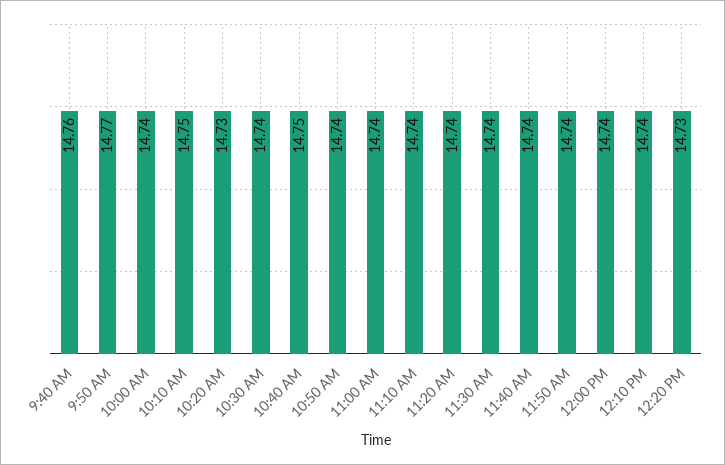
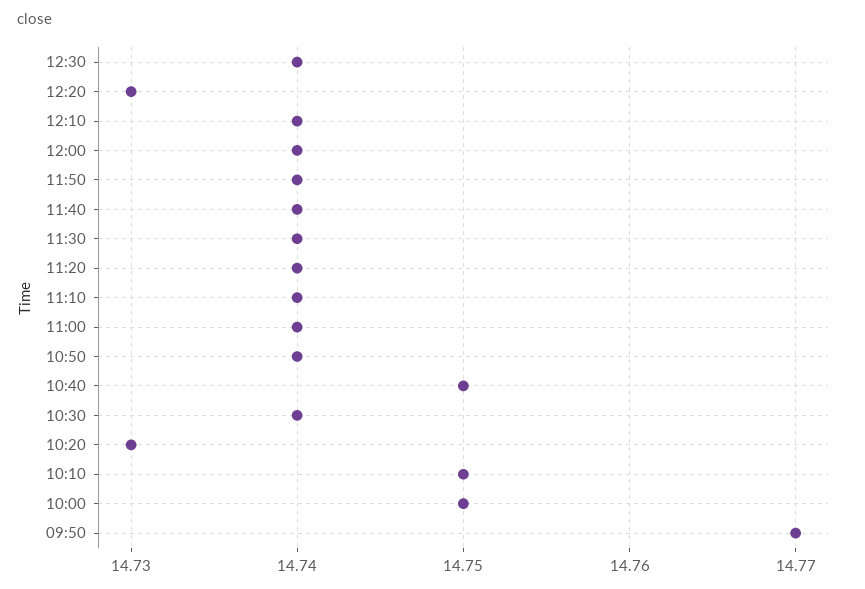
9:40 AM: 14.76 -> none
10:00 AM: 14.74 -> 14.75
12:30: none -> 14.74

